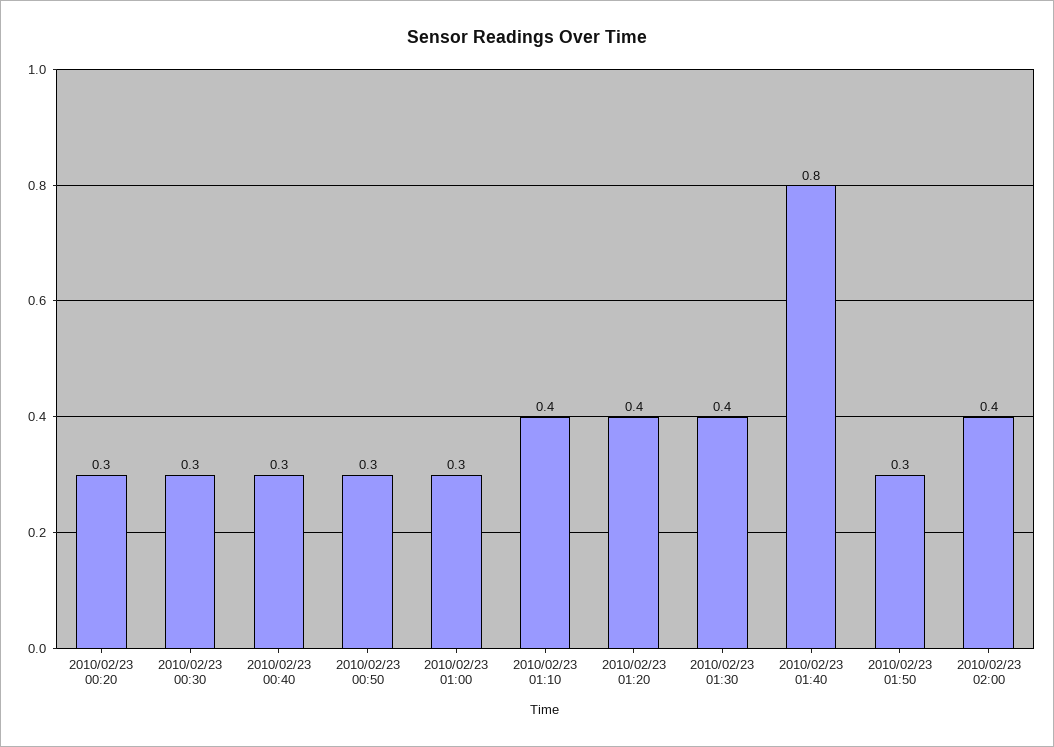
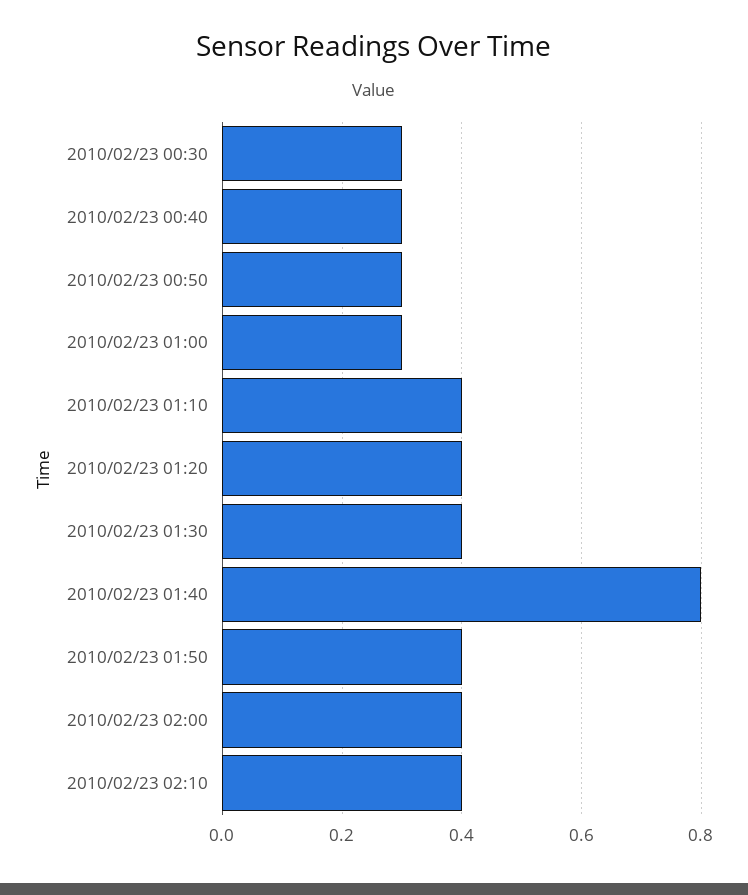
2010/02/23 00:20: 0.3 -> none
2010/02/23 01:50: 0.3 -> 0.4
2010/02/23 02:10: none -> 0.4

